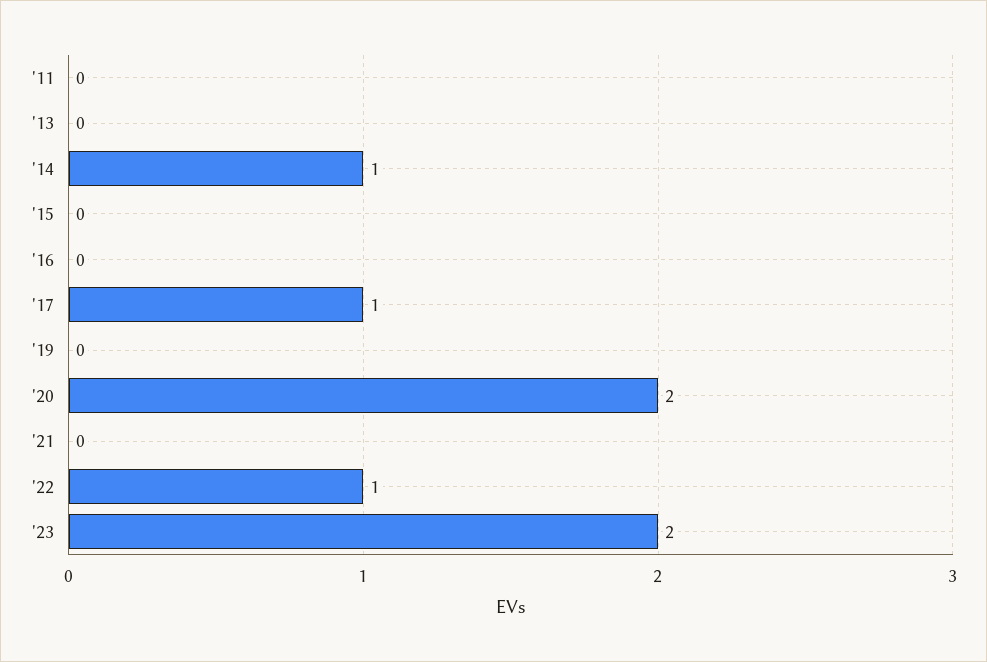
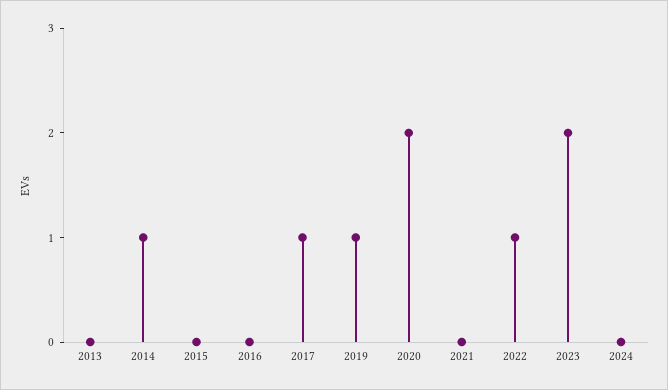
'11: 0 -> none
'19: 0 -> 1
2024: none -> 0

